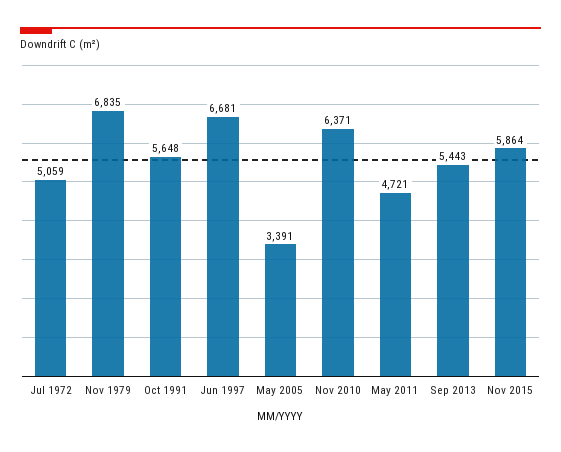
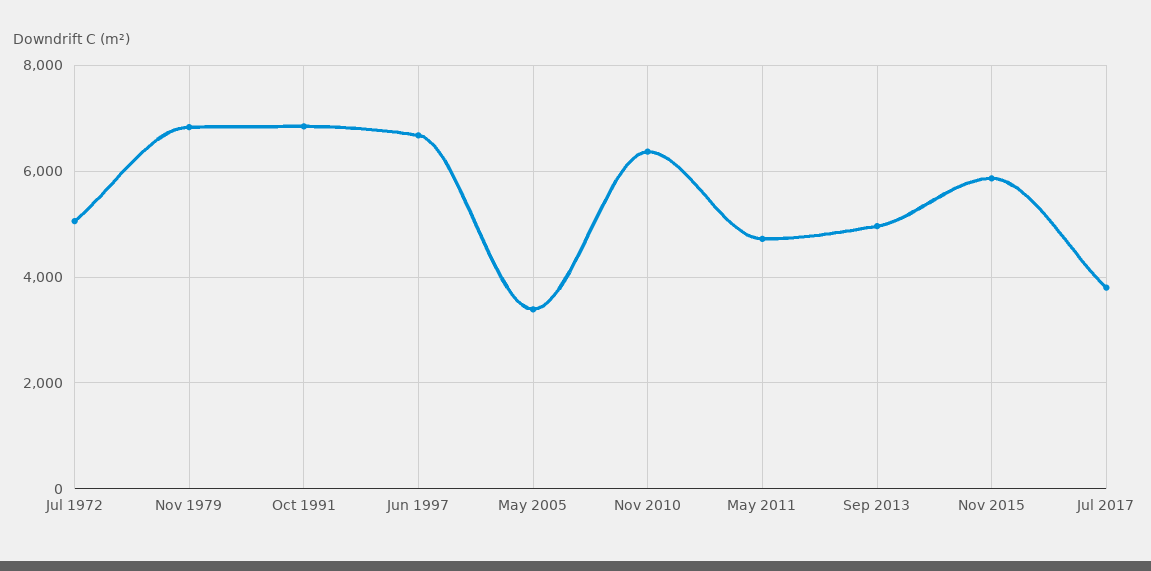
Oct 1991: 5648 -> 6800
Sep 2013: 5443 -> 5000
Jul 2017: none -> 3800

